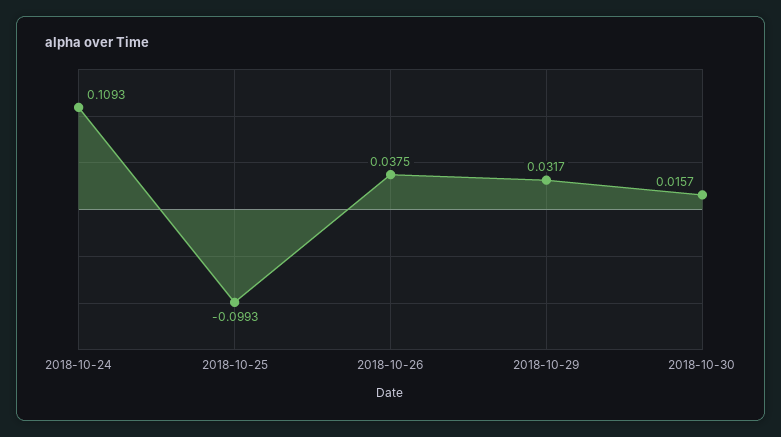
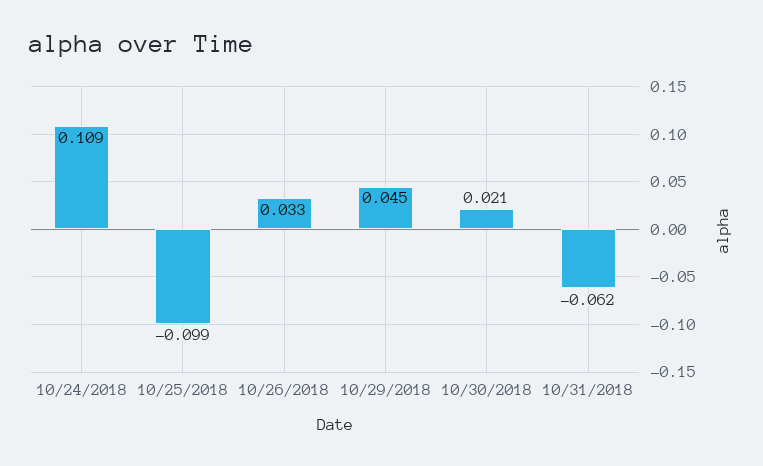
2018-10-26: 0.0375 -> 0.033
2018-10-29: 0.0317 -> 0.045
2018-10-30: 0.0157 -> 0.021
10/31/2018: none -> -0.062

